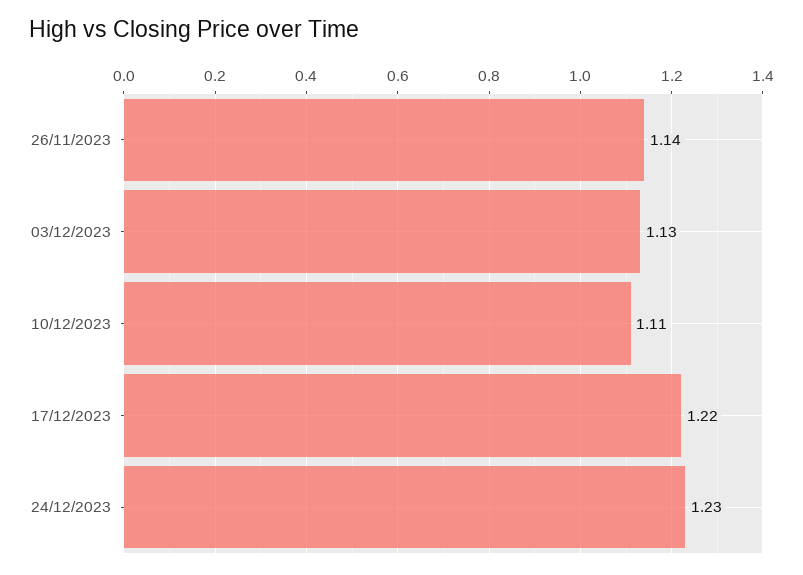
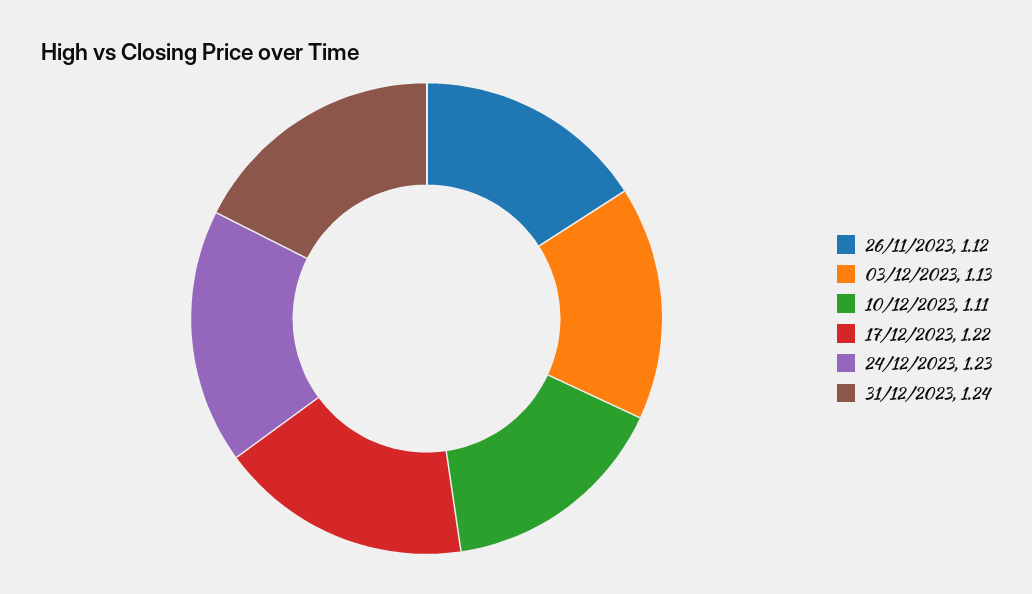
26/11/2023: 1.14 -> 1.12
31/12/2023: none -> 1.24

